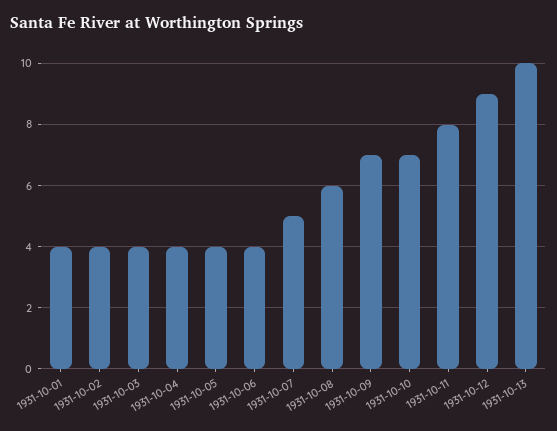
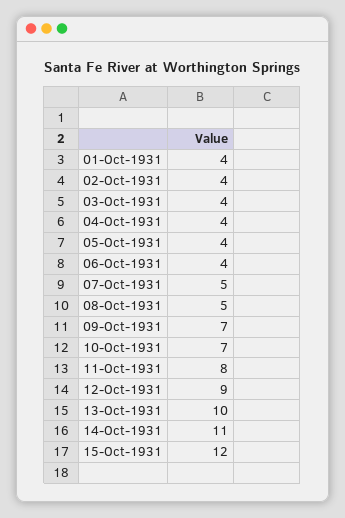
1931-10-08: 6 -> 5
14-Oct-1931: none -> 11
15-Oct-1931: none -> 12

